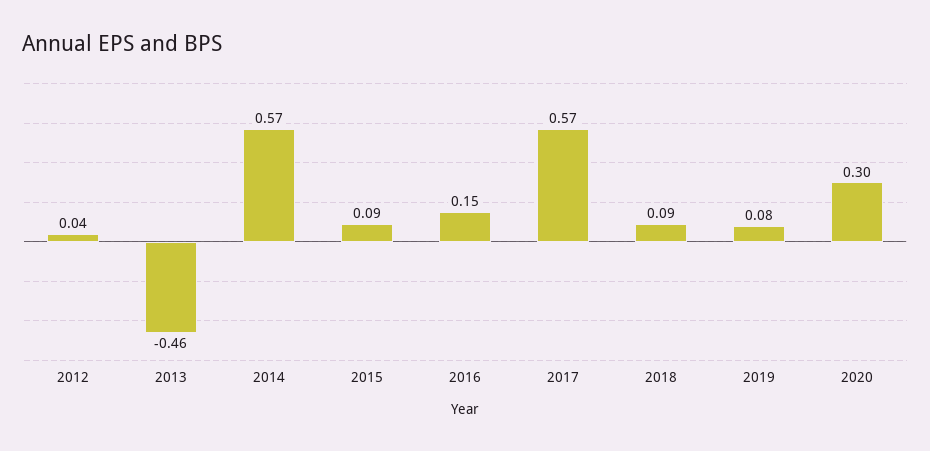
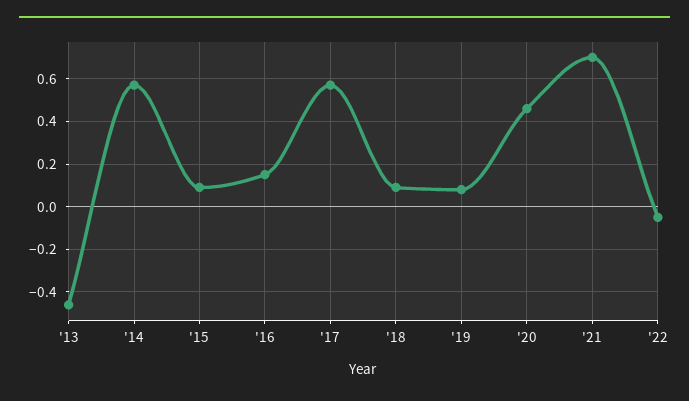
2012: 0.04 -> none
2020: 0.3 -> 0.45
'21: none -> 0.7
'22: none -> -0.05

